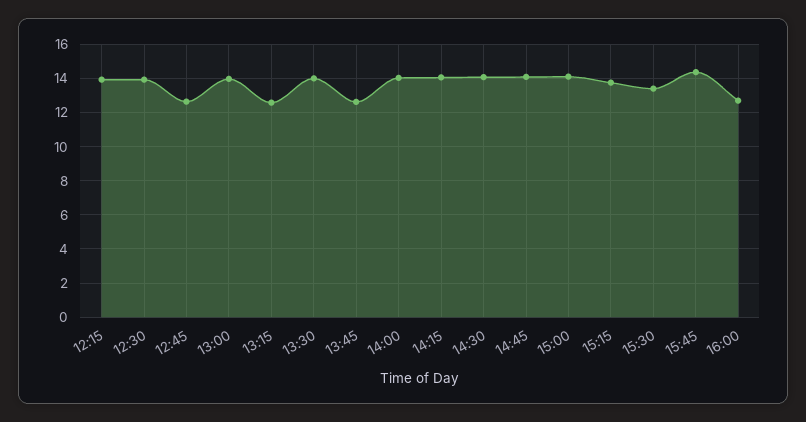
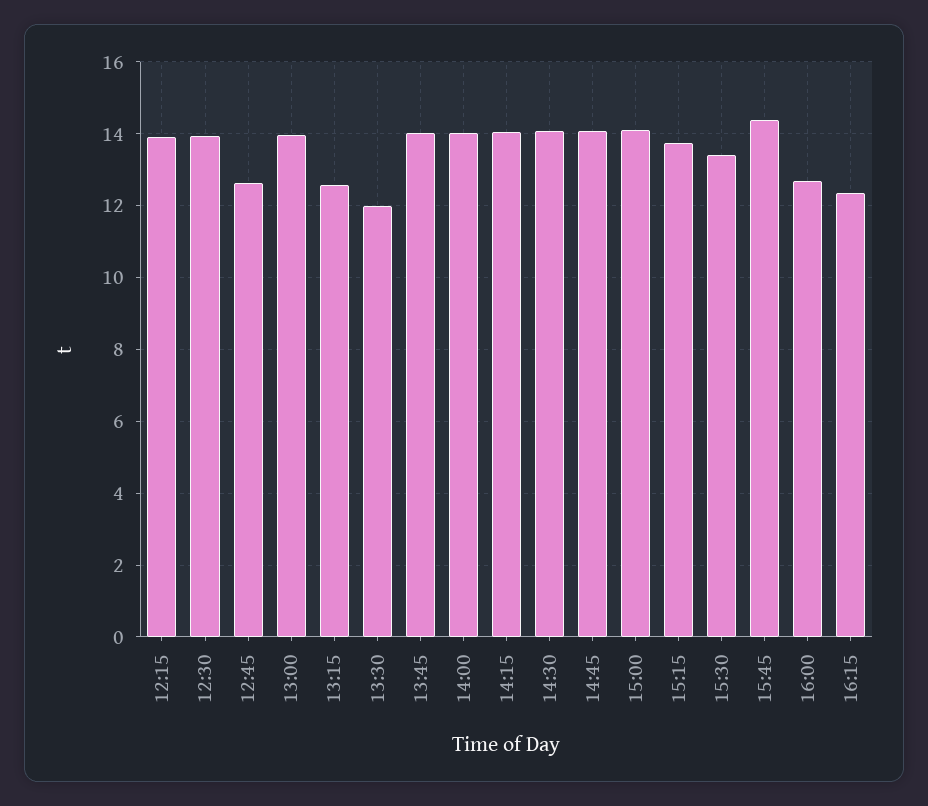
13:30: 14 -> 12
13:45: 12.5 -> 14
16:15: none -> 12.4

